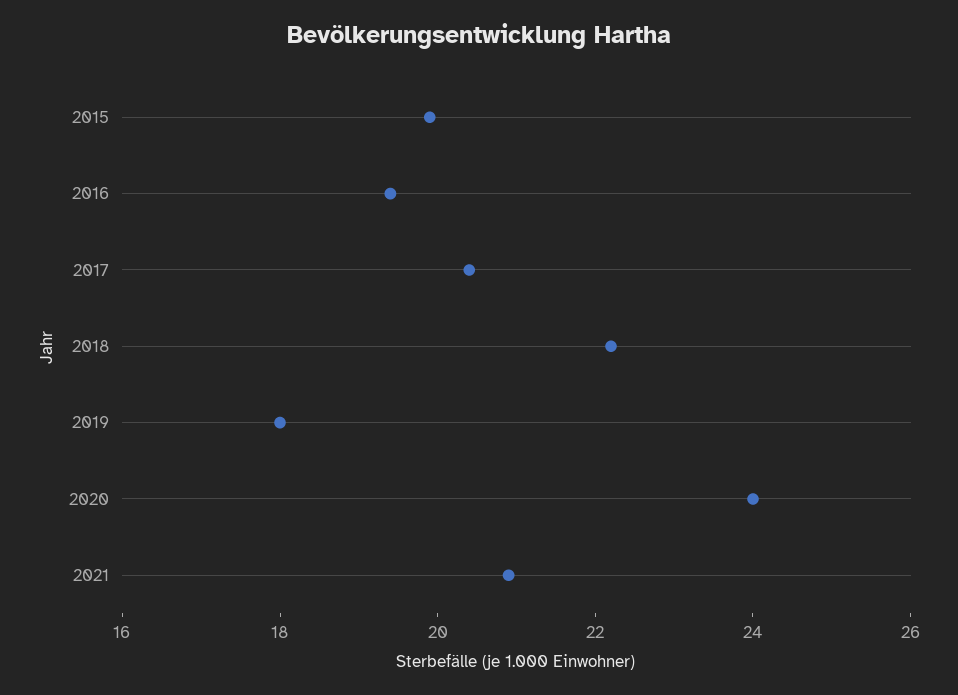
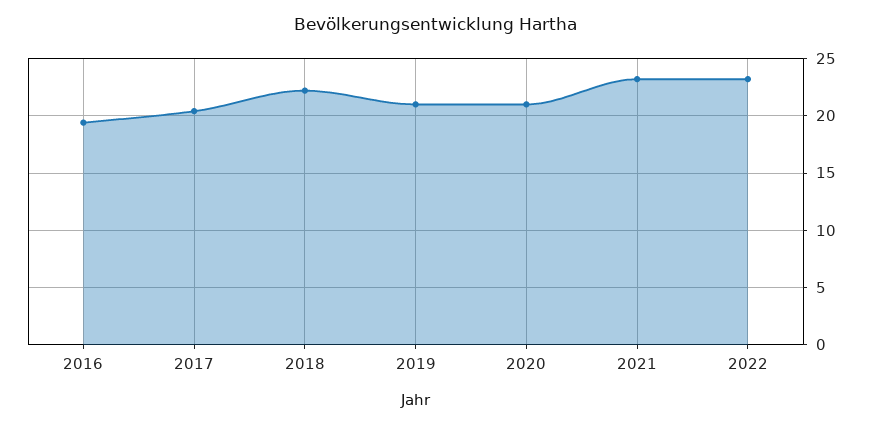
2015: 20 -> none
2019: 18 -> 21
2020: 24 -> 21
2021: 21 -> 23
2022: none -> 23

